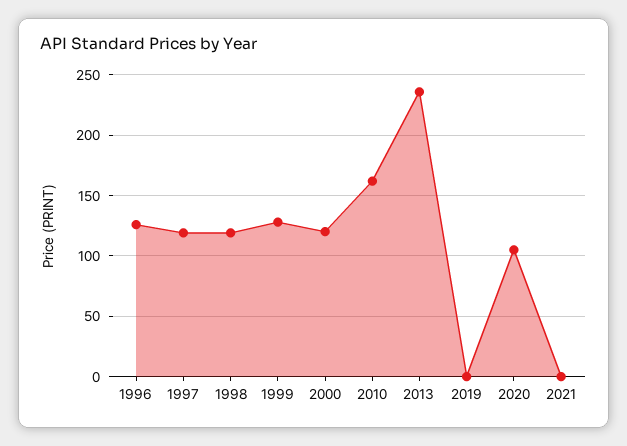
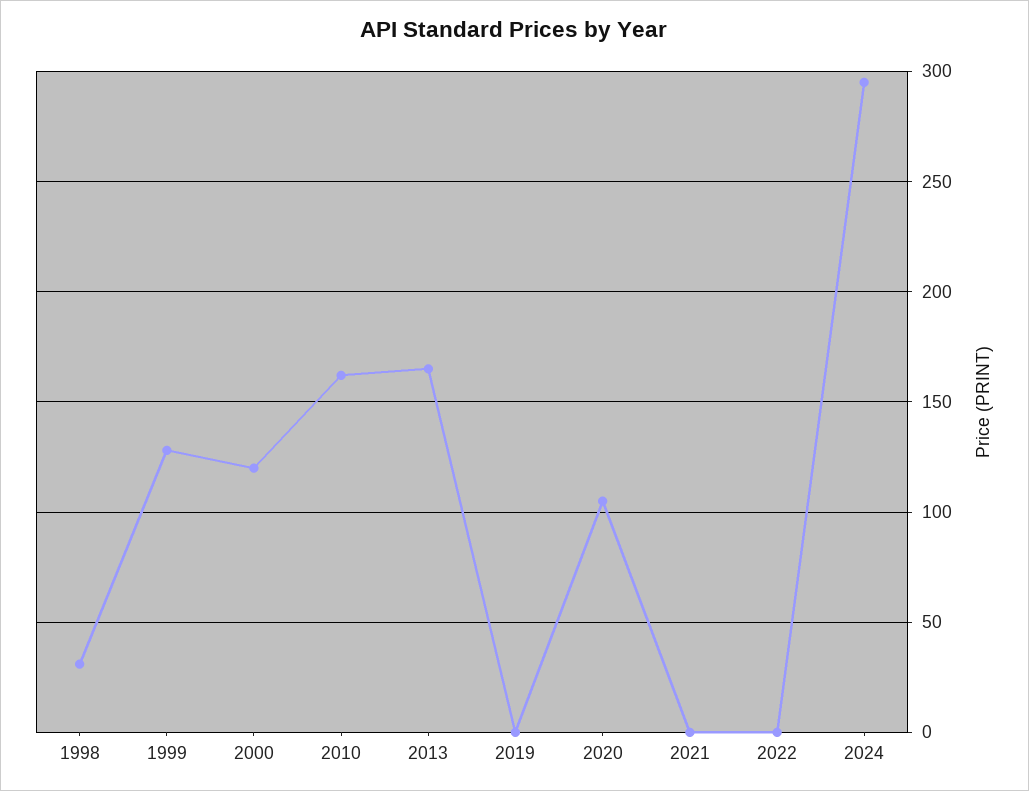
1996: 125 -> none
1997: 120 -> none
1998: 120 -> 30
2013: 235 -> 165
2022: none -> 0
2024: none -> 295

